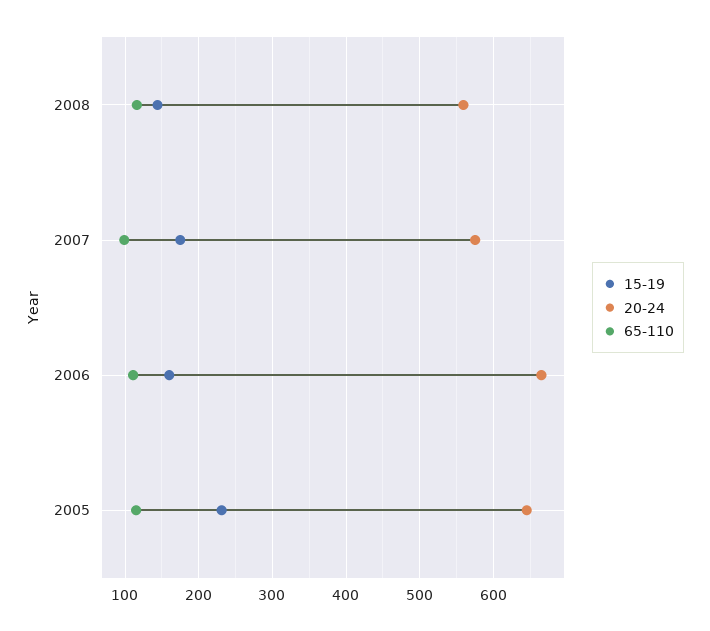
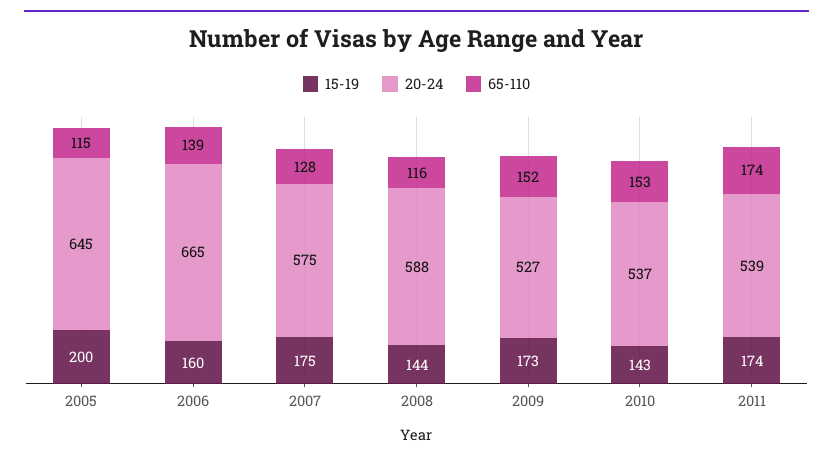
20-24, 2008: 560 -> 588
65-110, 2007: 100 -> 128
65-110, 2006: 110 -> 139
15-19, 2005: 230 -> 200
15-19, 2009: none -> 173
20-24, 2009: none -> 527
65-110, 2009: none -> 152
15-19, 2010: none -> 143
20-24, 2010: none -> 537
65-110, 2010: none -> 153
15-19, 2011: none -> 174
20-24, 2011: none -> 539
65-110, 2011: none -> 174

